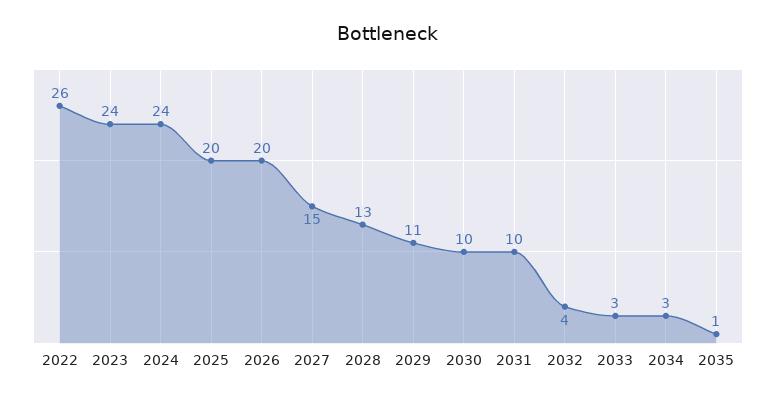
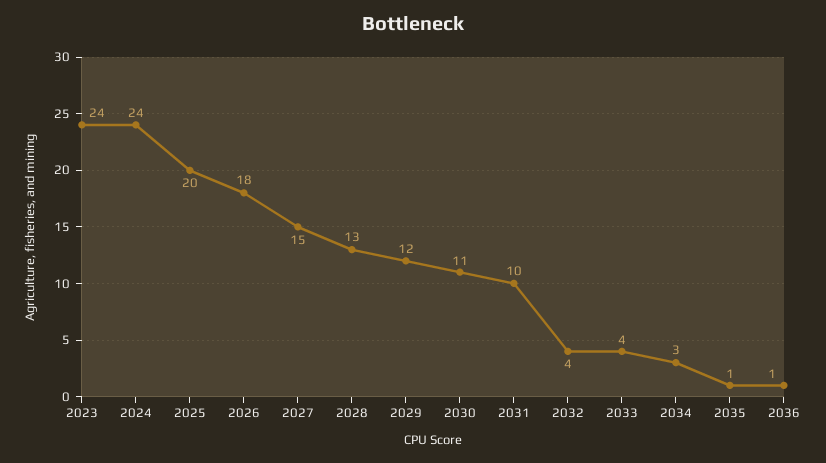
2022: 26 -> none
2026: 20 -> 18
2029: 11 -> 12
2030: 10 -> 11
2033: 3 -> 4
2036: none -> 1

